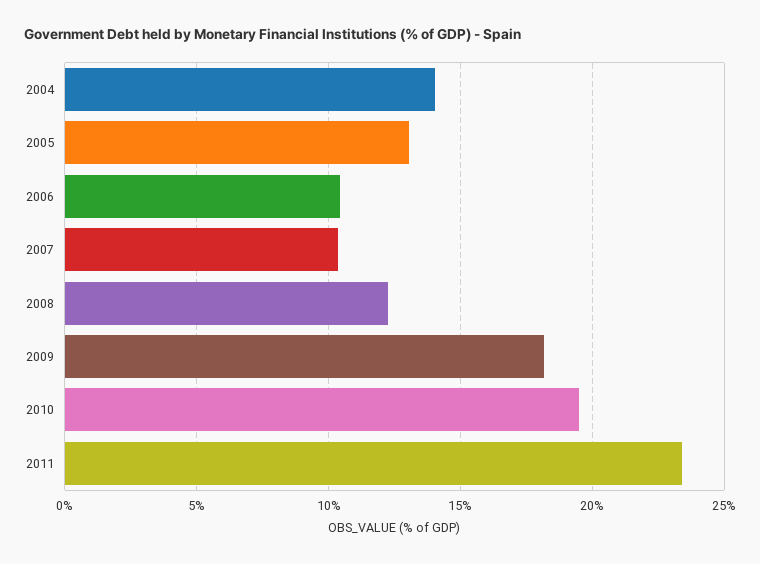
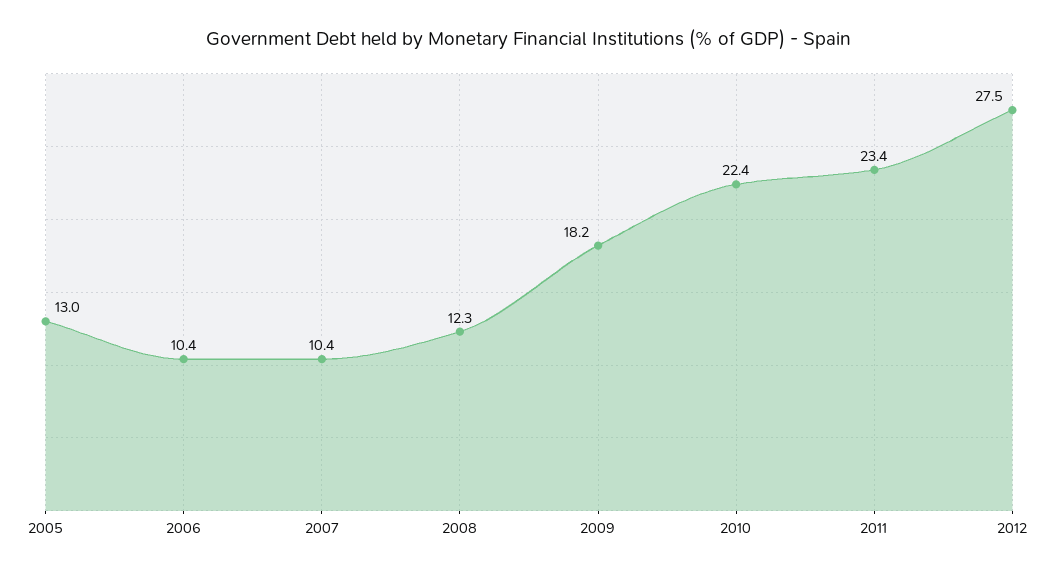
2004: 14 -> none
2010: 19.5 -> 22.4
2012: none -> 27.5

